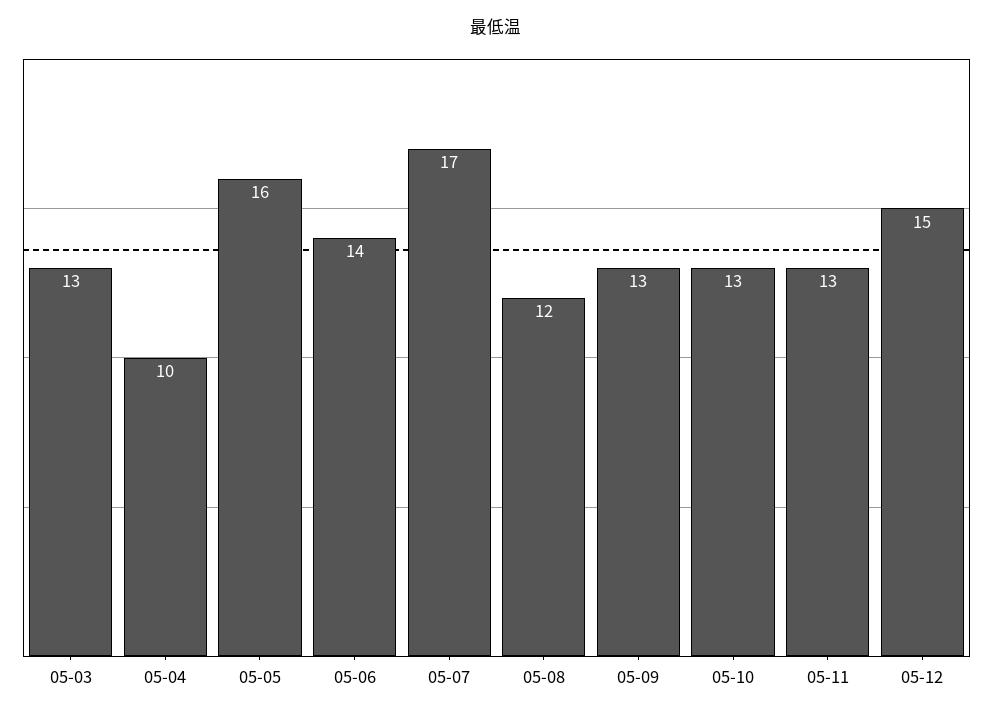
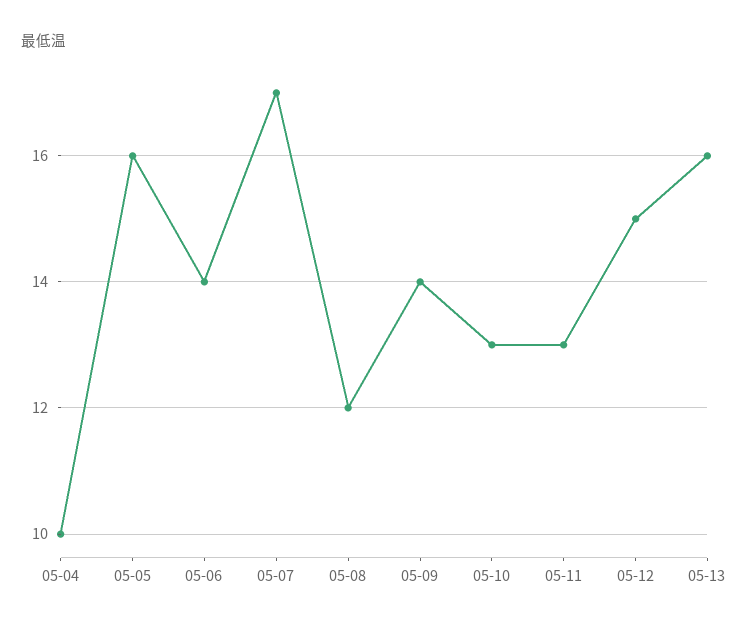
05-03: 13 -> none
05-09: 13 -> 14
05-13: none -> 16

